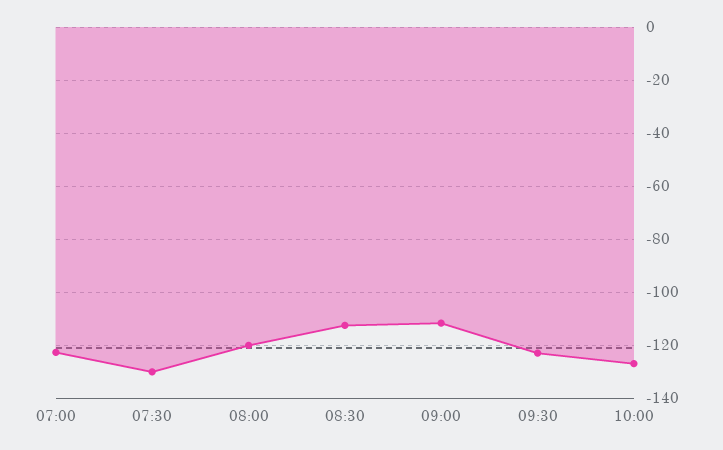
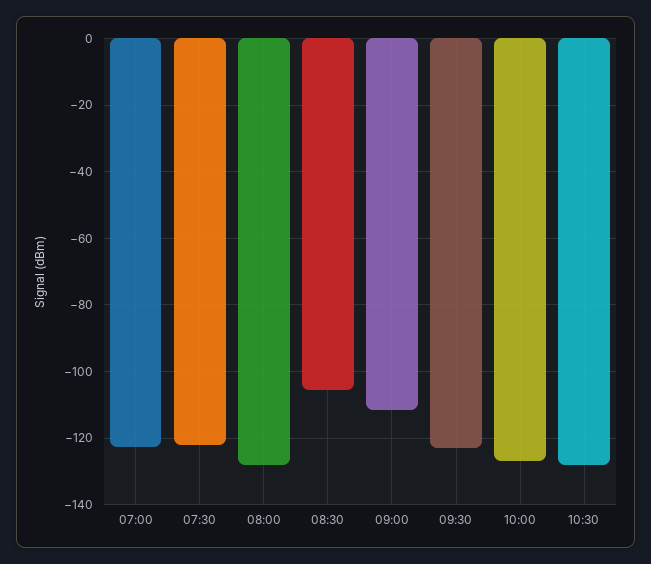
07:30: -130 -> -122
08:00: -120 -> -128
08:30: -112.5 -> -106
10:30: none -> -128

